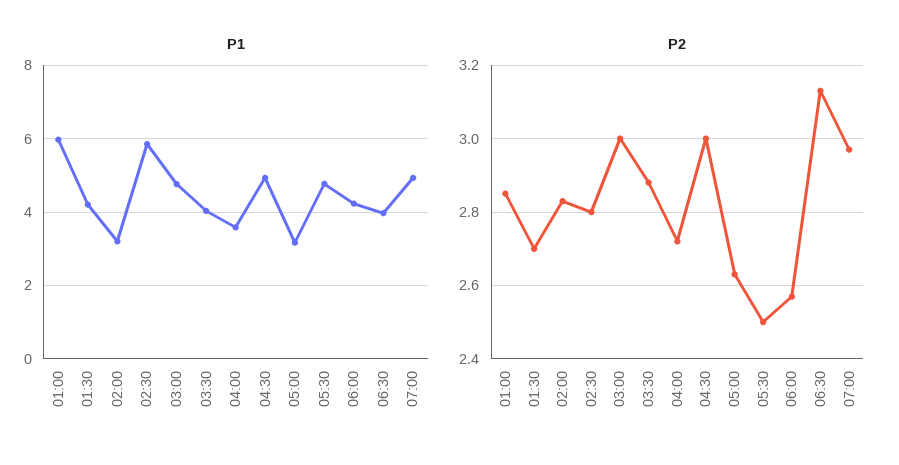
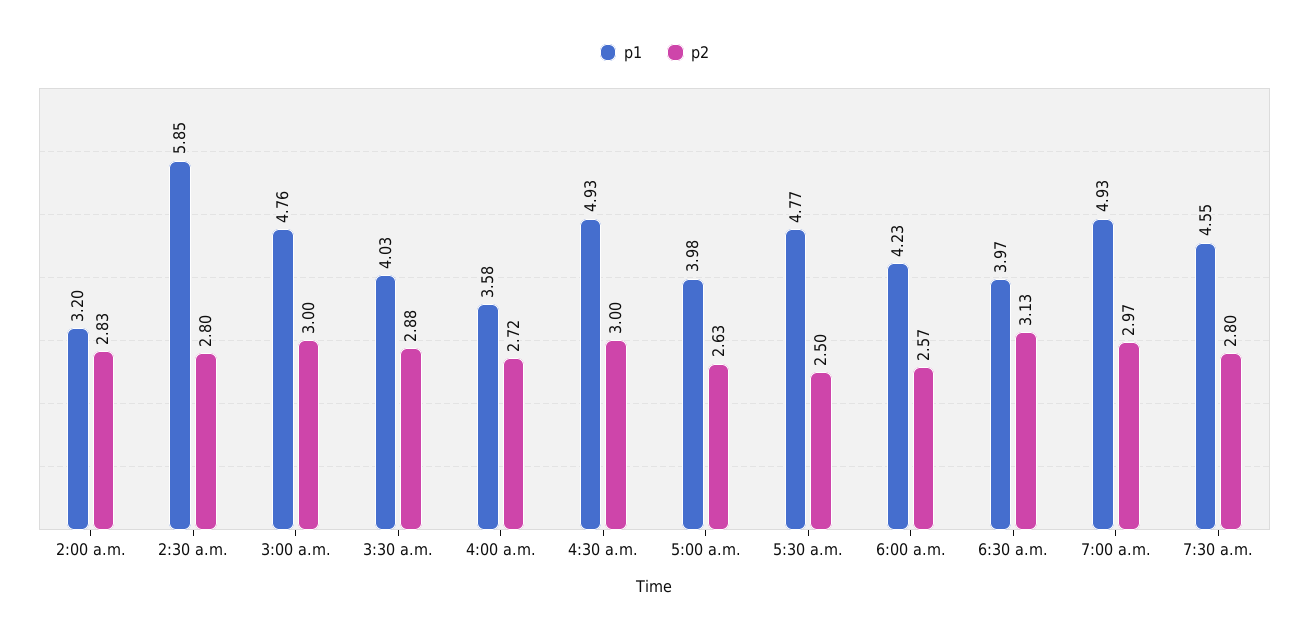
P1, 01:00: 6 -> none
P1, 01:30: 4.2 -> none
P1, 05:00: 3.2 -> 3.98
P2, 01:00: 2.85 -> none
P2, 01:30: 2.7 -> none
P1, 7:30 a.m.: none -> 4.55
P2, 7:30 a.m.: none -> 2.8

